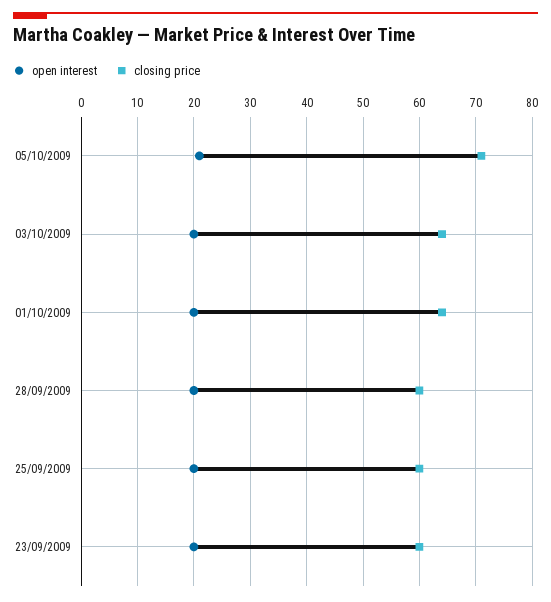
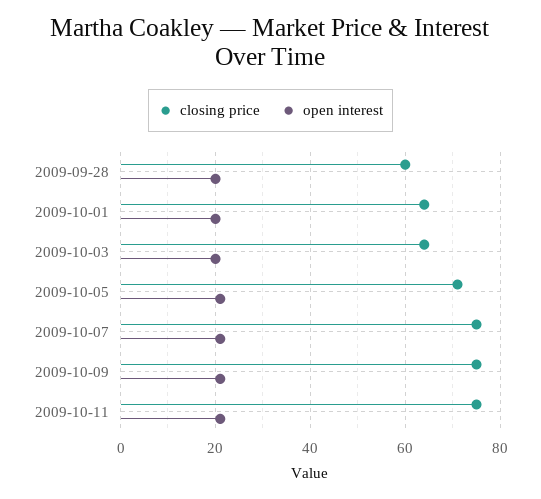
open interest, 25/09/2009: 20 -> none
closing price, 25/09/2009: 60 -> none
open interest, 23/09/2009: 20 -> none
closing price, 23/09/2009: 60 -> none
closing price, 2009-10-07: none -> 75
open interest, 2009-10-07: none -> 20
closing price, 2009-10-09: none -> 75
open interest, 2009-10-09: none -> 20
closing price, 2009-10-11: none -> 75
open interest, 2009-10-11: none -> 20

